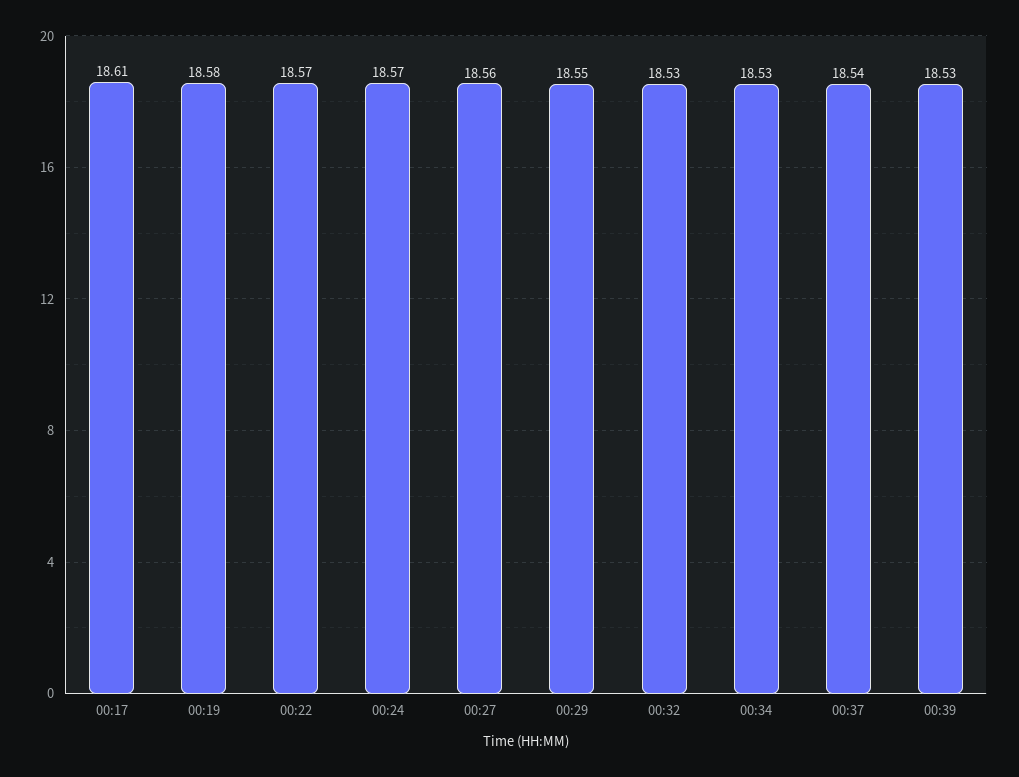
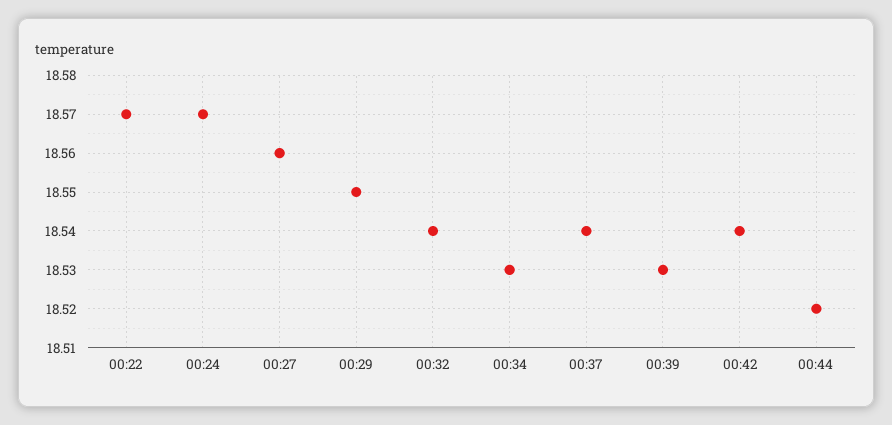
00:17: 18.61 -> none
00:19: 18.58 -> none
00:32: 18.53 -> 18.54
00:42: none -> 18.54
00:44: none -> 18.52

